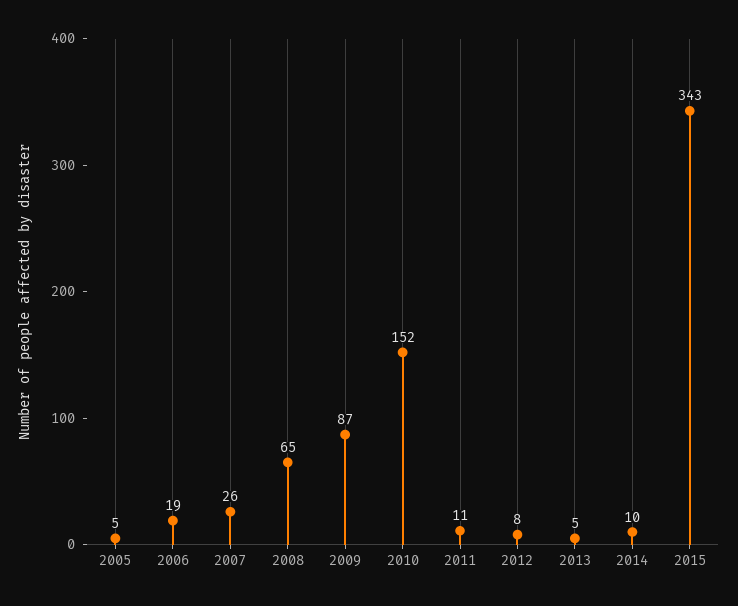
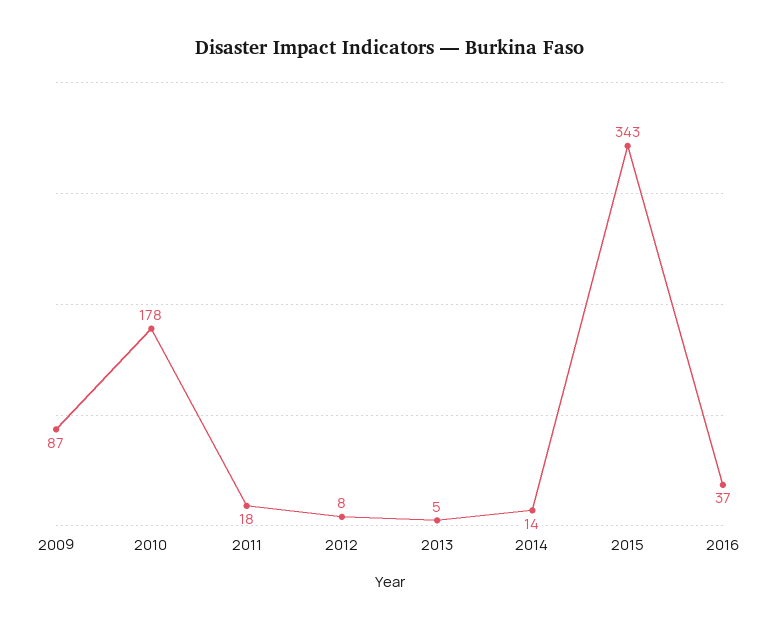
2005: 5 -> none
2006: 19 -> none
2007: 26 -> none
2008: 65 -> none
2010: 152 -> 178
2011: 11 -> 18
2014: 10 -> 14
2016: none -> 37

